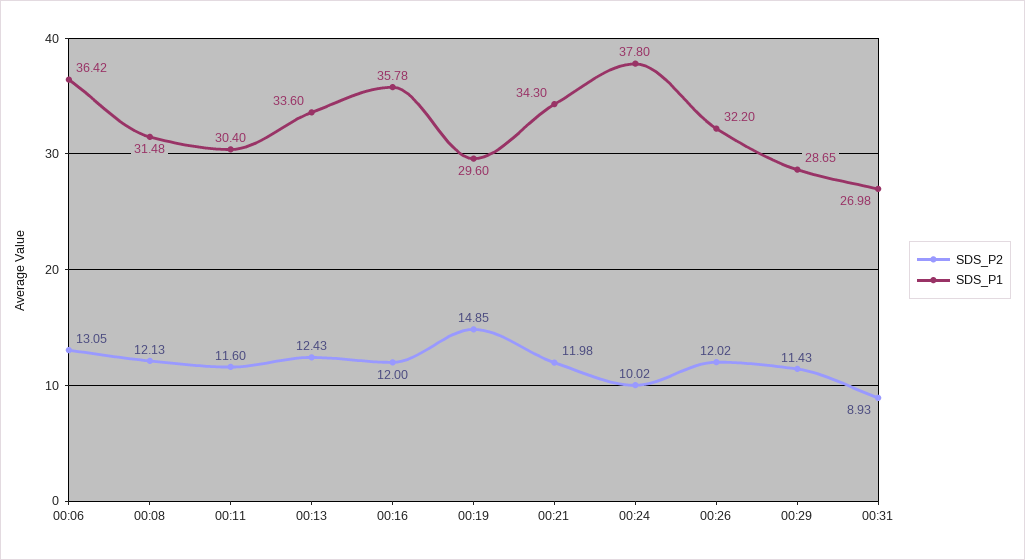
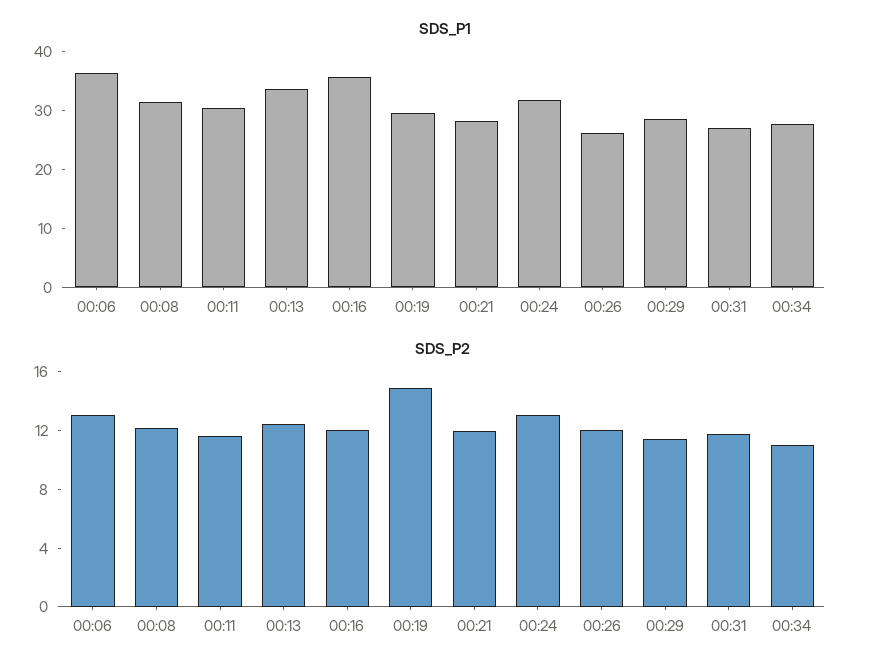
SDS_P1, 00:21: 34.3 -> 28
SDS_P2, 00:24: 10.02 -> 13
SDS_P1, 00:24: 37.8 -> 32
SDS_P1, 00:26: 32.2 -> 26
SDS_P2, 00:31: 8.93 -> 12
SDS_P1, 00:34: none -> 28
SDS_P2, 00:34: none -> 11

